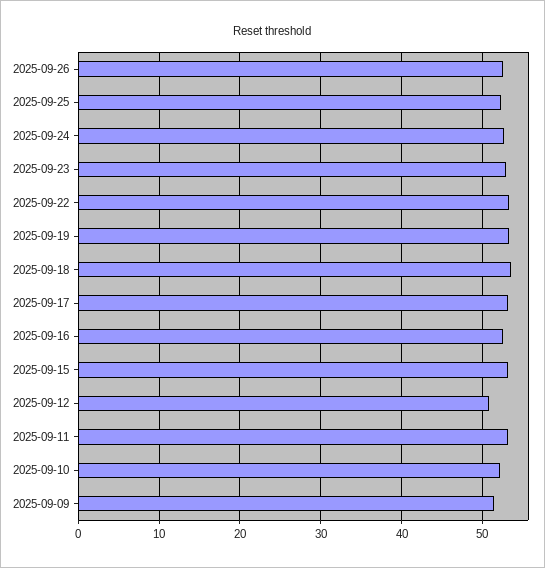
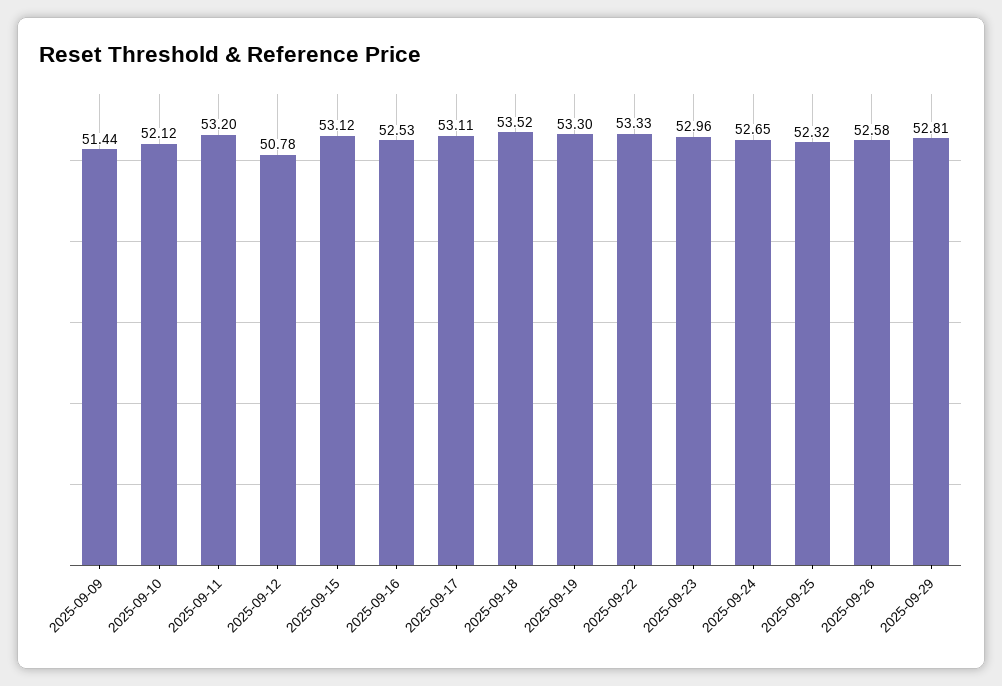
2025-09-29: none -> 52.81

